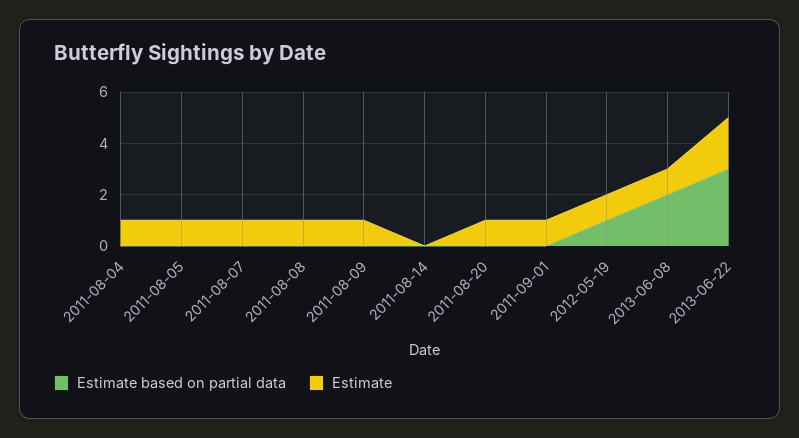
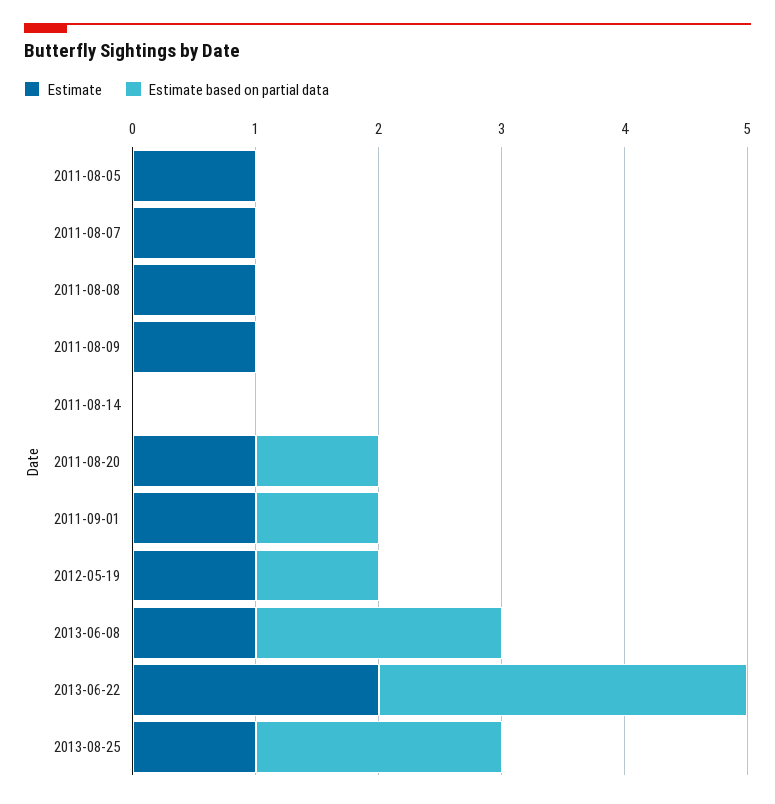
Estimate based on partial data, 2011-08-04: 0 -> none
Estimate, 2011-08-04: 1 -> none
Estimate based on partial data, 2011-08-20: 0 -> 1
Estimate based on partial data, 2011-09-01: 0 -> 1
Estimate, 2013-08-25: none -> 1
Estimate based on partial data, 2013-08-25: none -> 2

